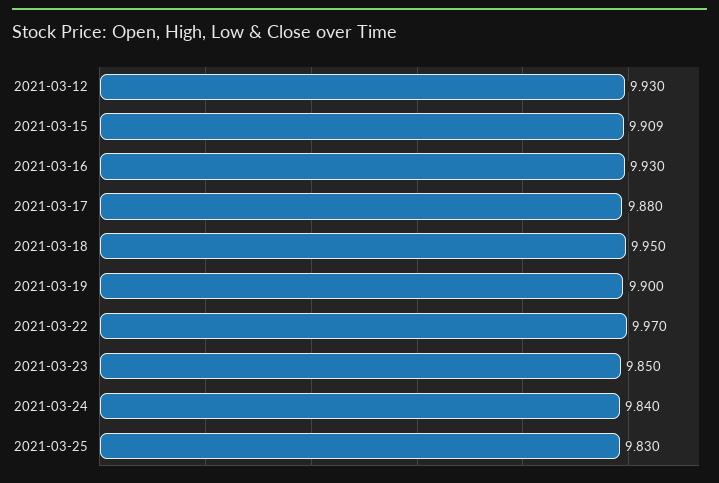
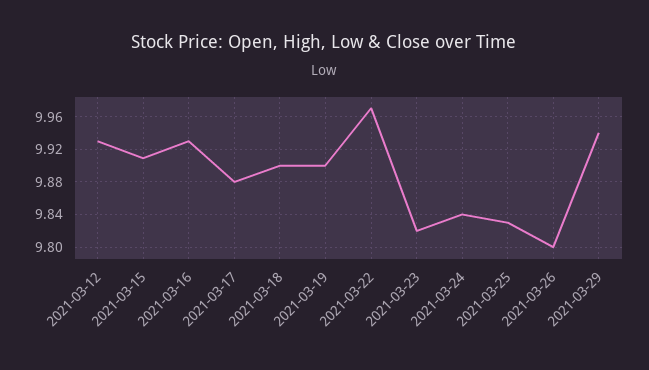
2021-03-18: 9.95 -> 9.9
2021-03-23: 9.85 -> 9.82
2021-03-26: none -> 9.8
2021-03-29: none -> 9.94

